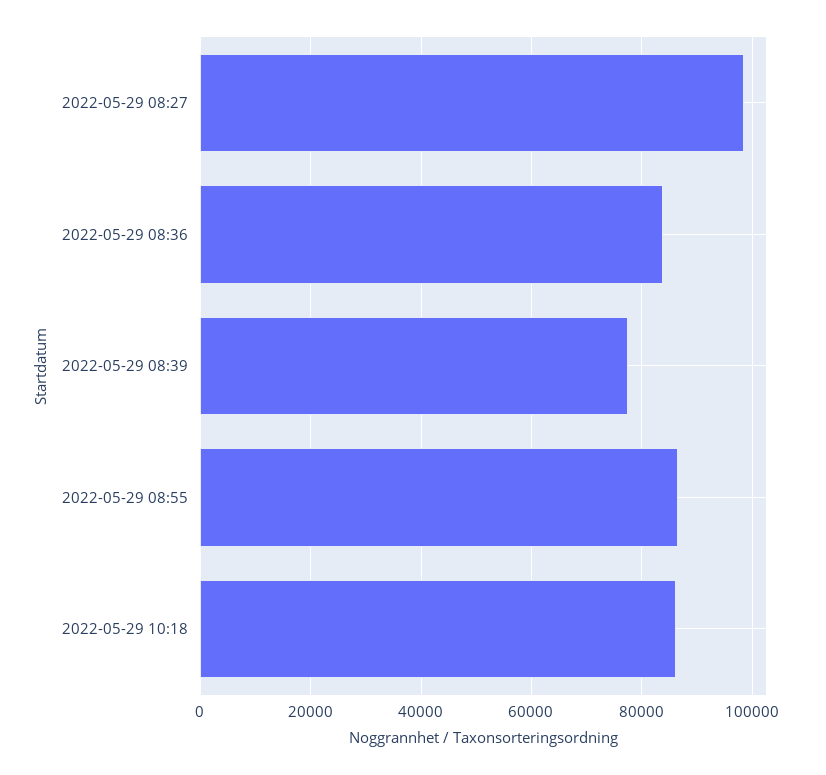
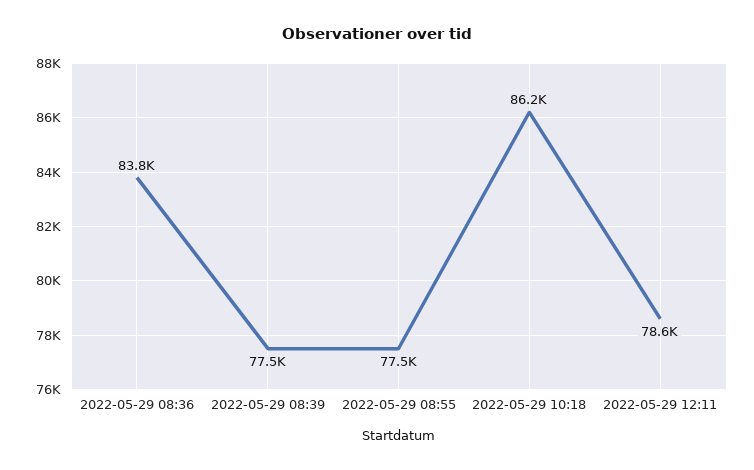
2022-05-29 08:27: 98000 -> none
2022-05-29 08:55: 86000 -> 77500
2022-05-29 12:11: none -> 78600

